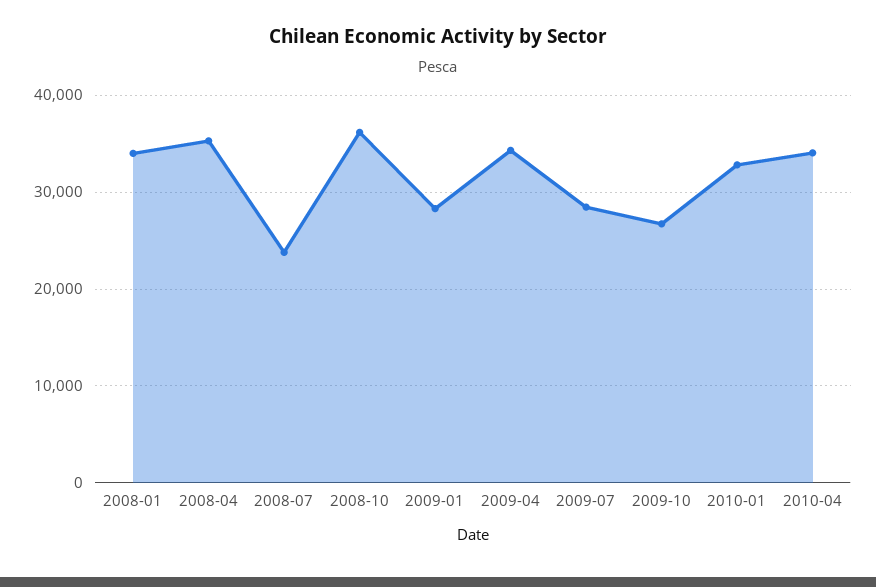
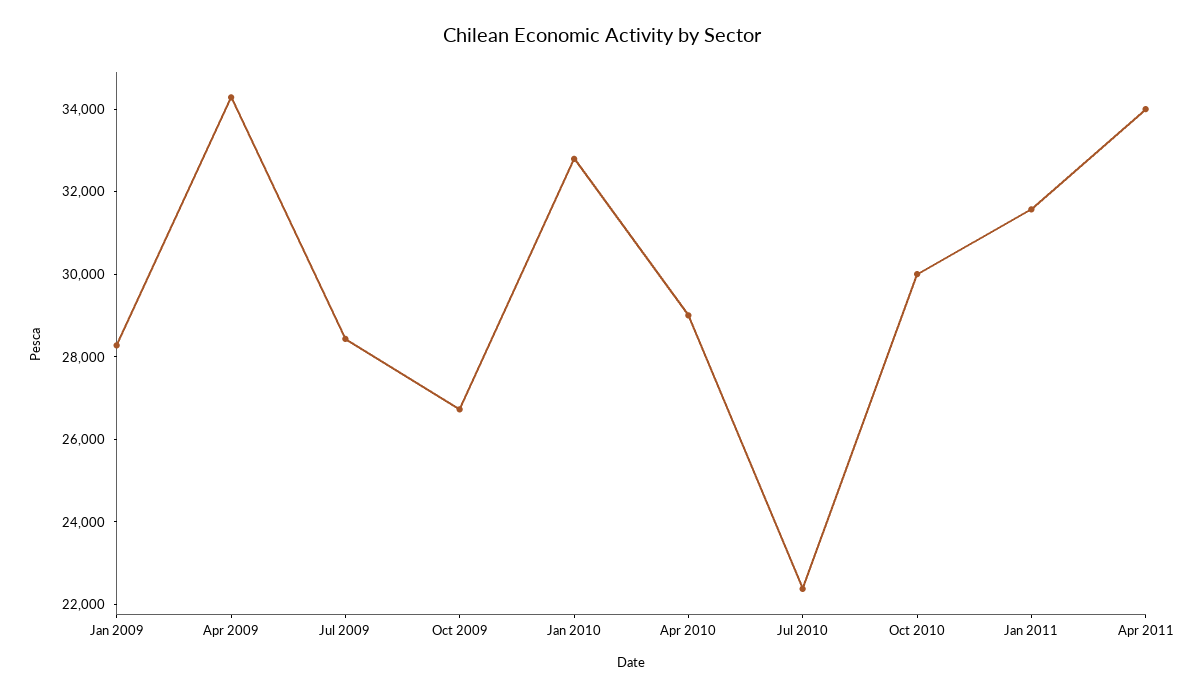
2008-01: 34000 -> none
2008-04: 35000 -> none
2008-07: 24000 -> none
2008-10: 36000 -> none
2010-04: 34000 -> 29000
Jul 2010: none -> 22500
Oct 2010: none -> 30000
Jan 2011: none -> 31500
Apr 2011: none -> 34000

